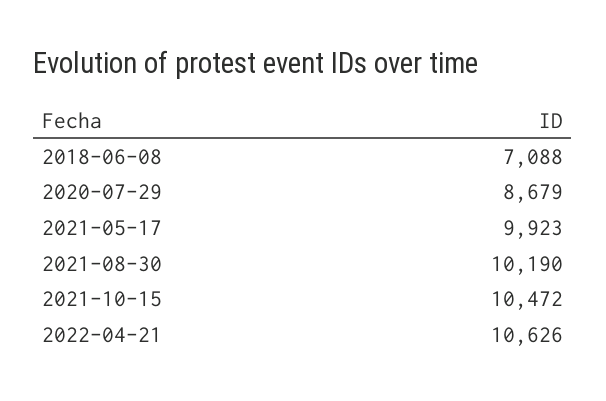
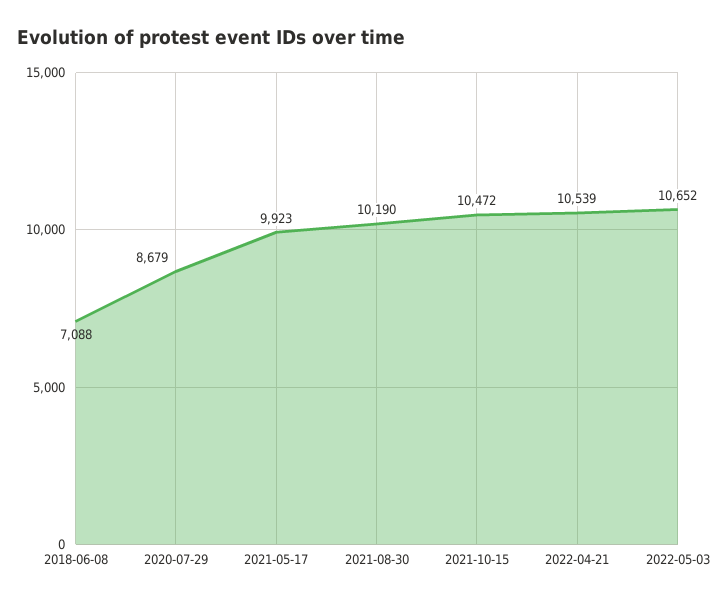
2022-04-21: 10626 -> 10539
2022-05-03: none -> 10652

